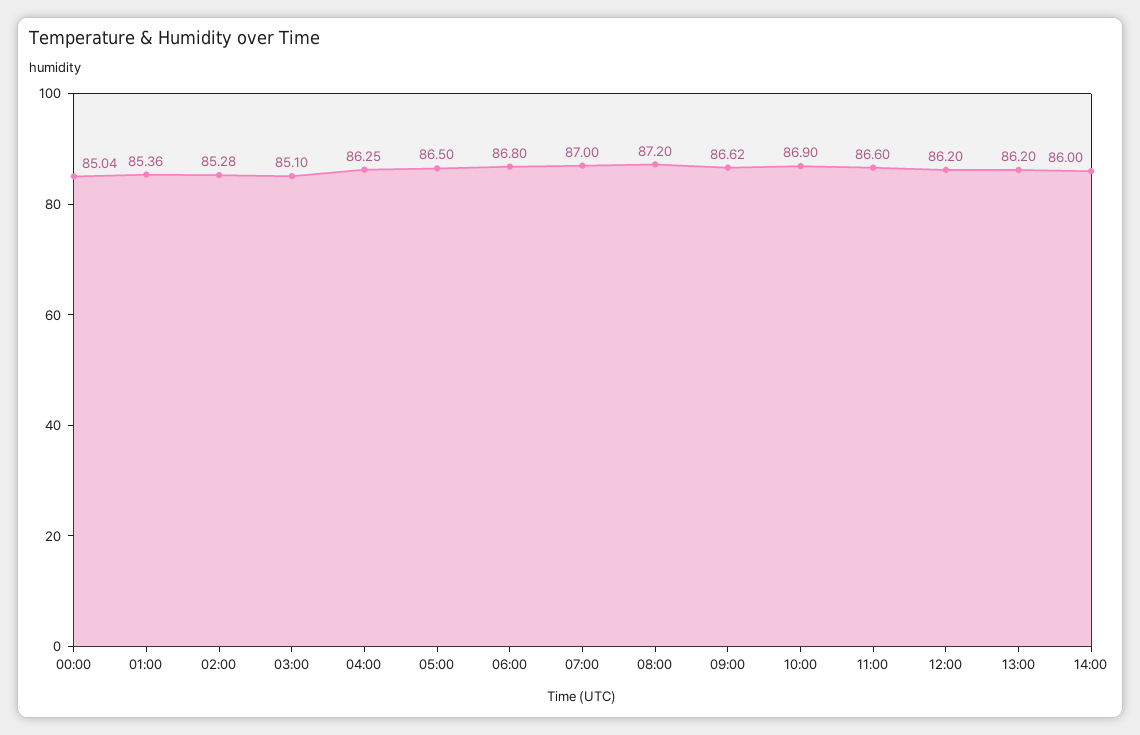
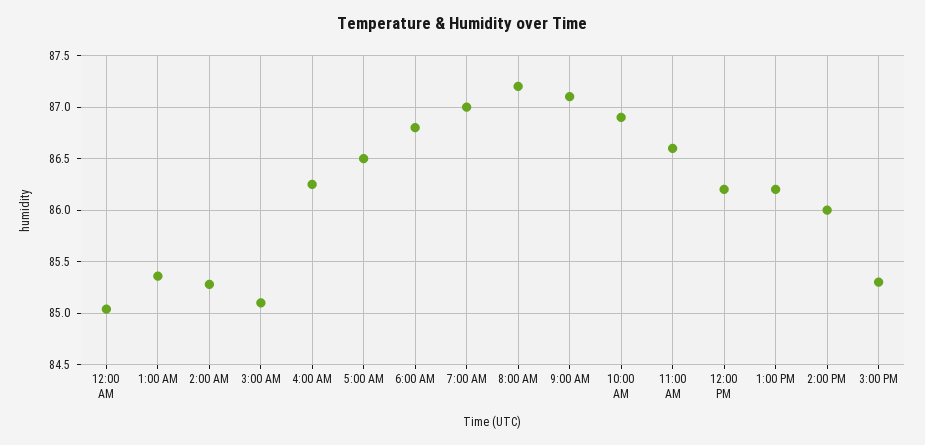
09:00: 86.62 -> 87.1
3:00 PM: none -> 85.3

